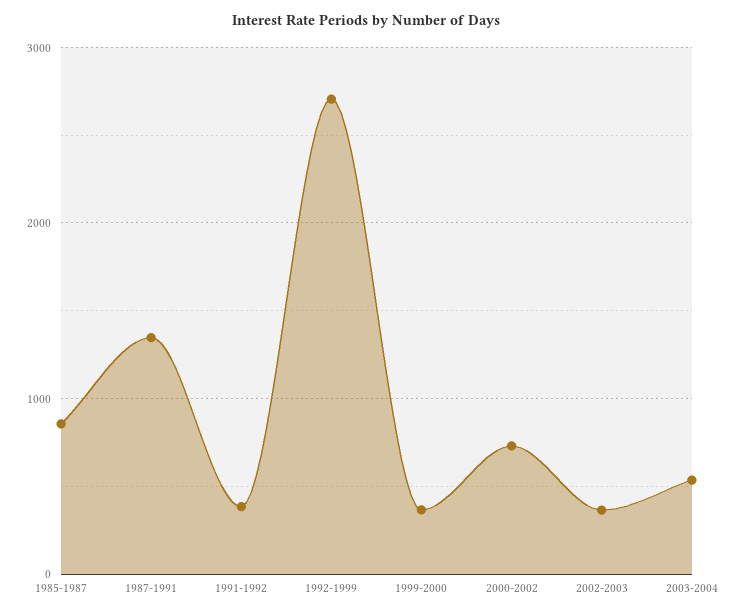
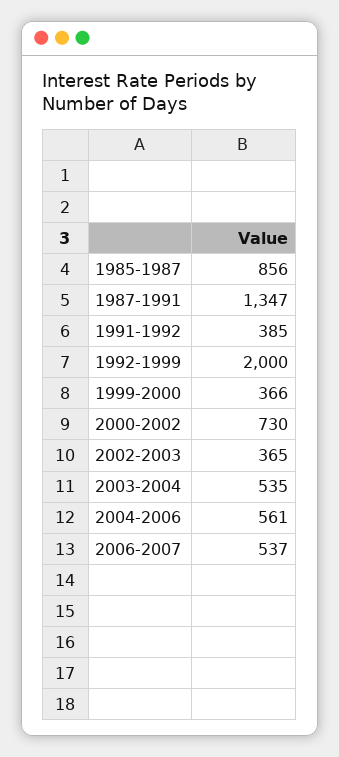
1992-1999: 2700 -> 2000
2004-2006: none -> 561
2006-2007: none -> 537

